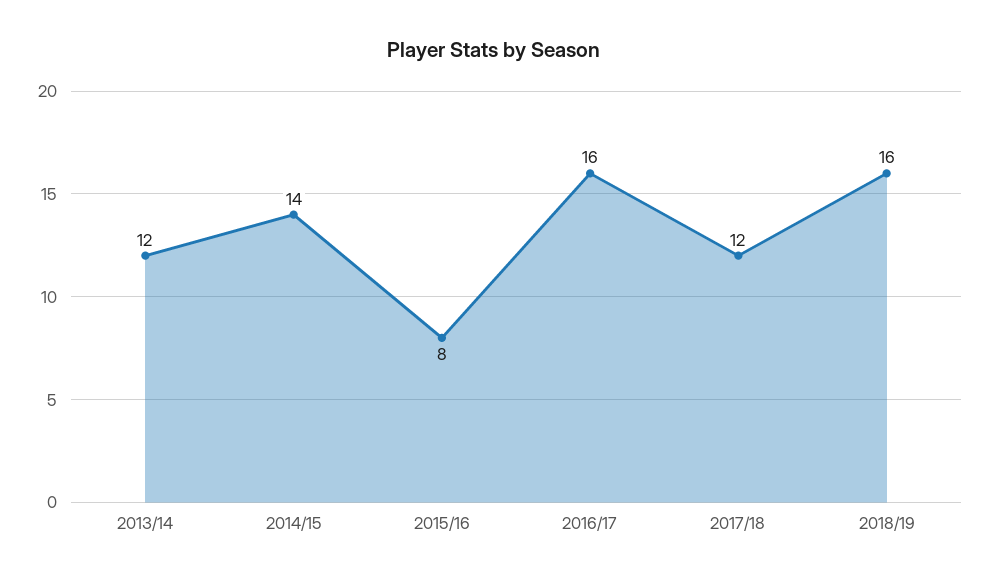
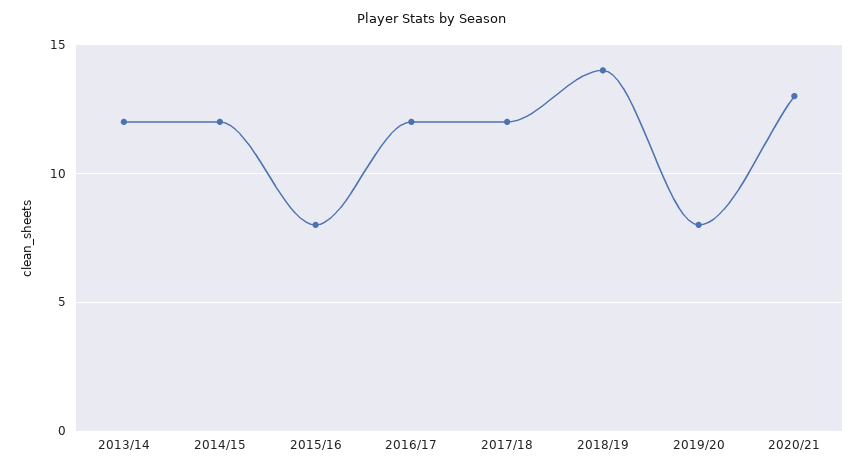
2014/15: 14 -> 12
2016/17: 16 -> 12
2018/19: 16 -> 14
2019/20: none -> 8
2020/21: none -> 13

